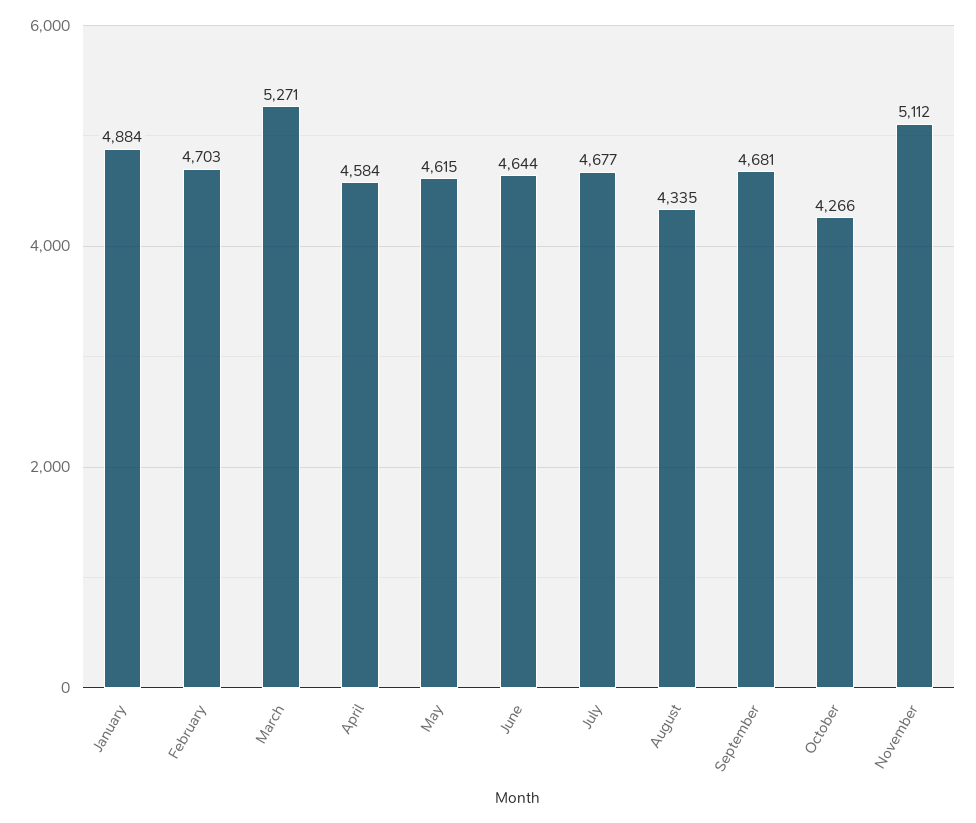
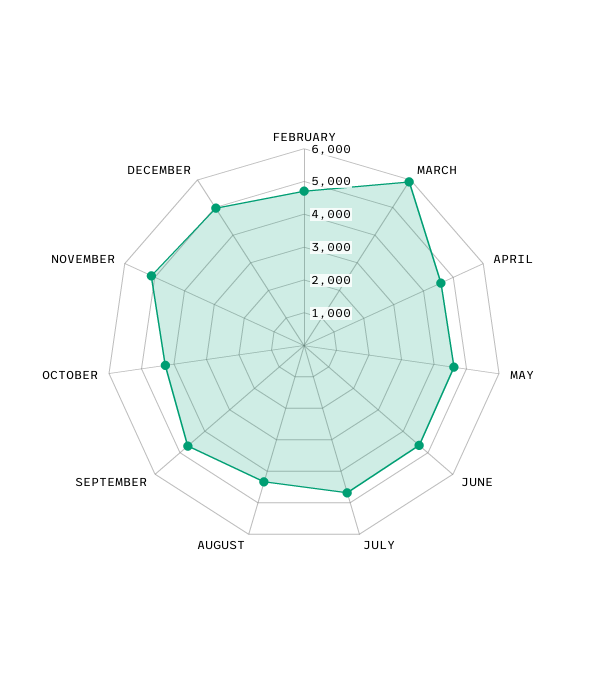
January: 4884 -> none
March: 5271 -> 6000
DECEMBER: none -> 5000

